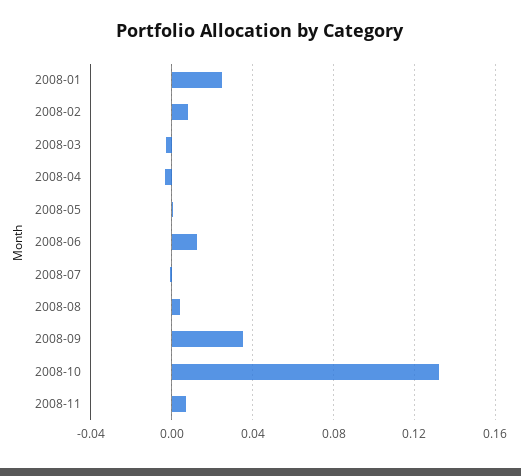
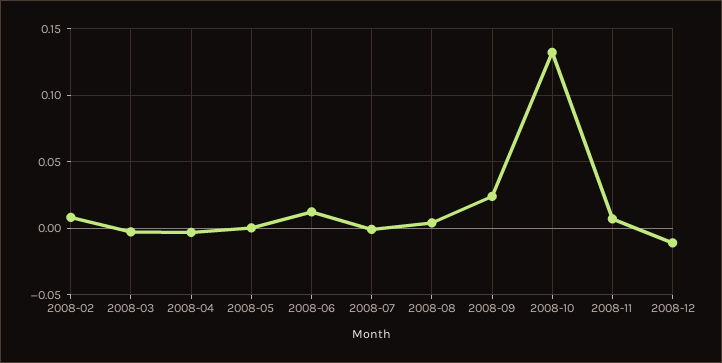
2008-01: 0.025 -> none
2008-09: 0.035 -> 0.025
2008-12: none -> -0.01

